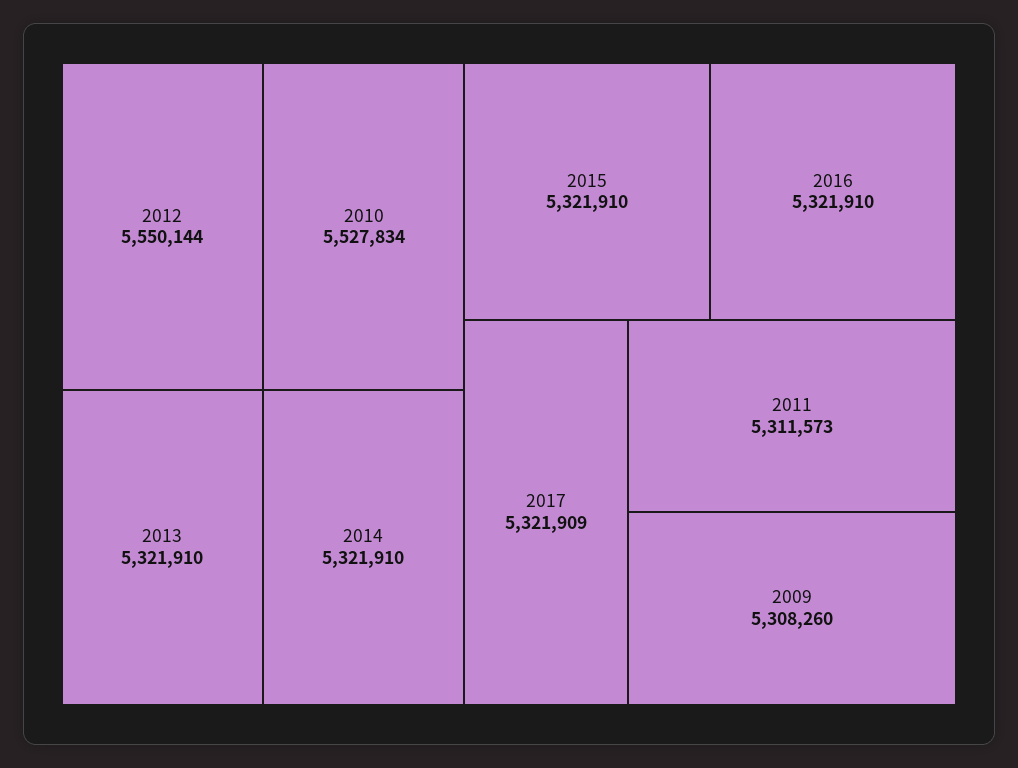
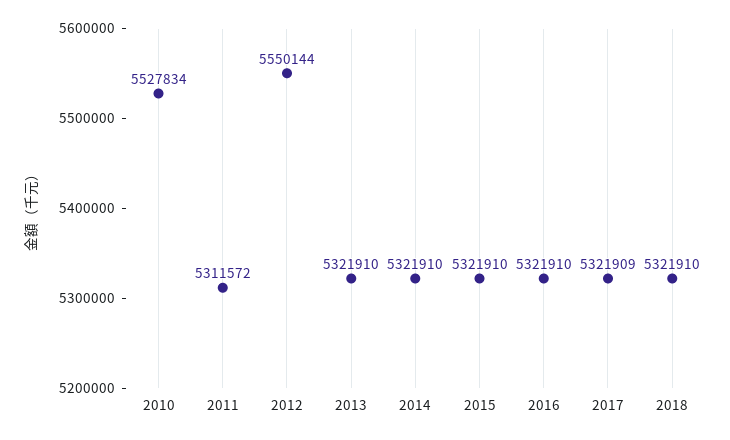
2011: 5311573 -> 5311572
2009: 5308260 -> none
2018: none -> 5321910

